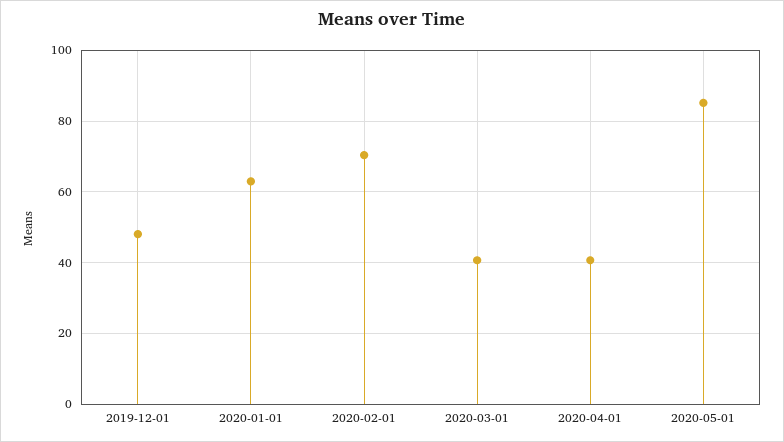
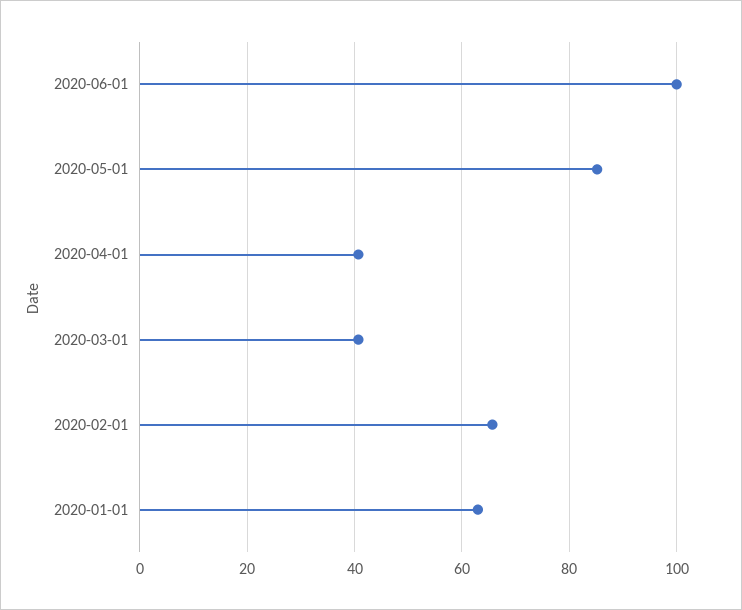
2019-12-01: 48 -> none
2020-02-01: 70 -> 66
2020-06-01: none -> 100

